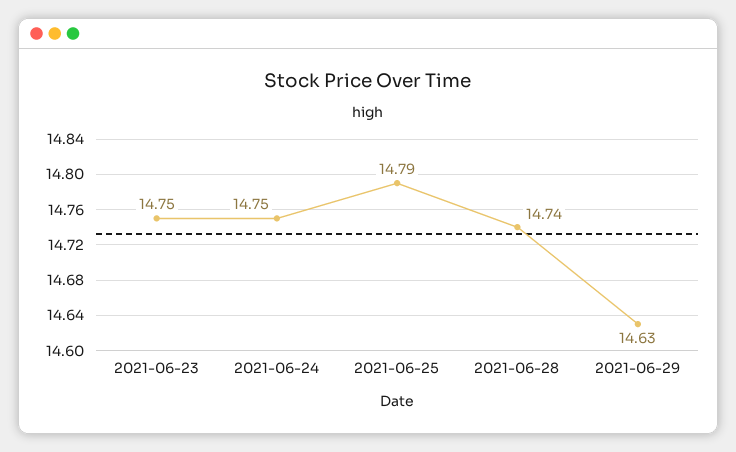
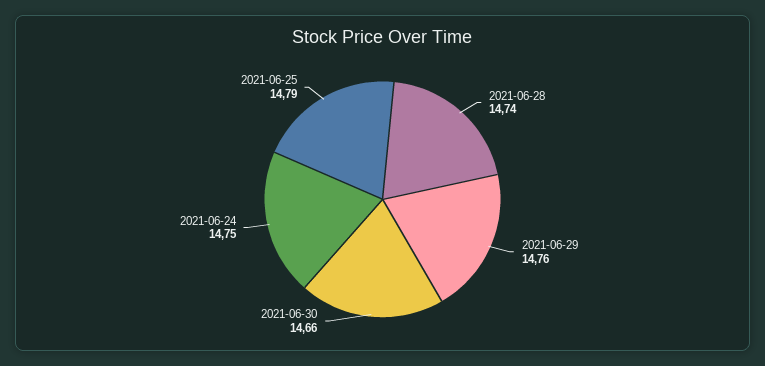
2021-06-23: 14.75 -> none
2021-06-29: 14.63 -> 14.76
2021-06-30: none -> 14.66

